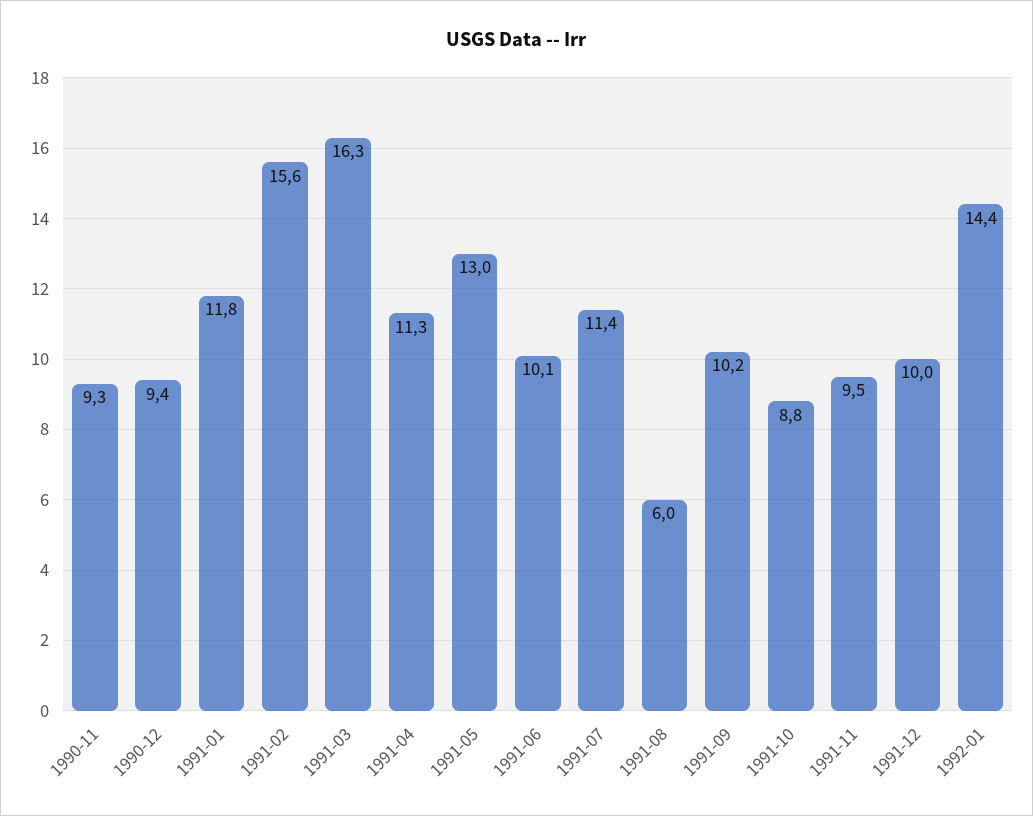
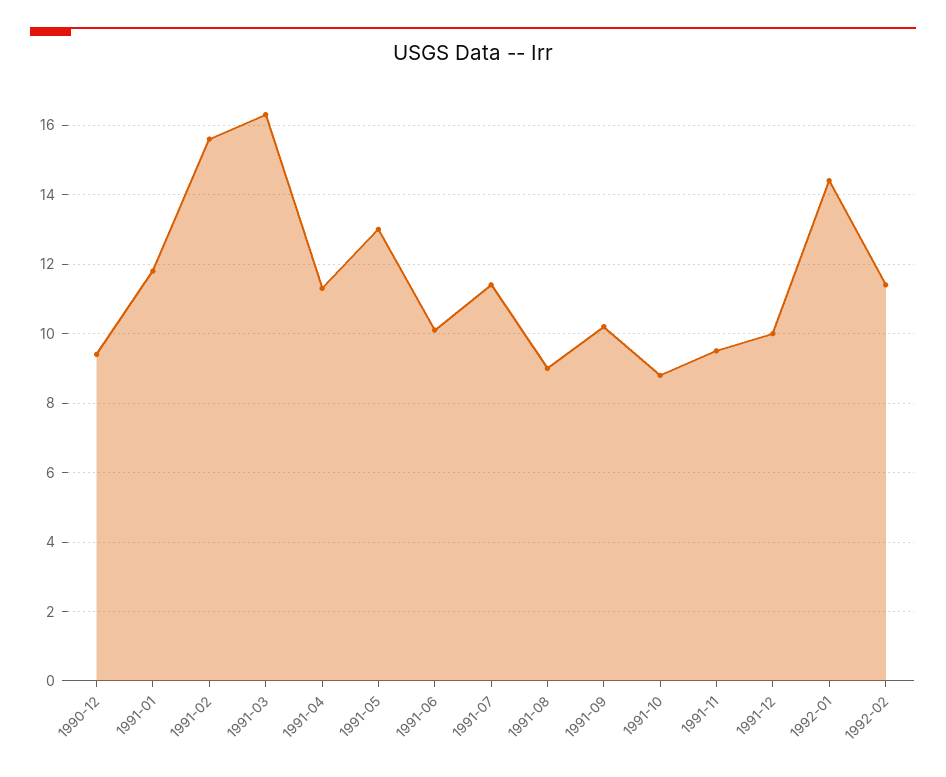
1990-11: 9.3 -> none
1991-08: 6 -> 9
1992-02: none -> 11.5

